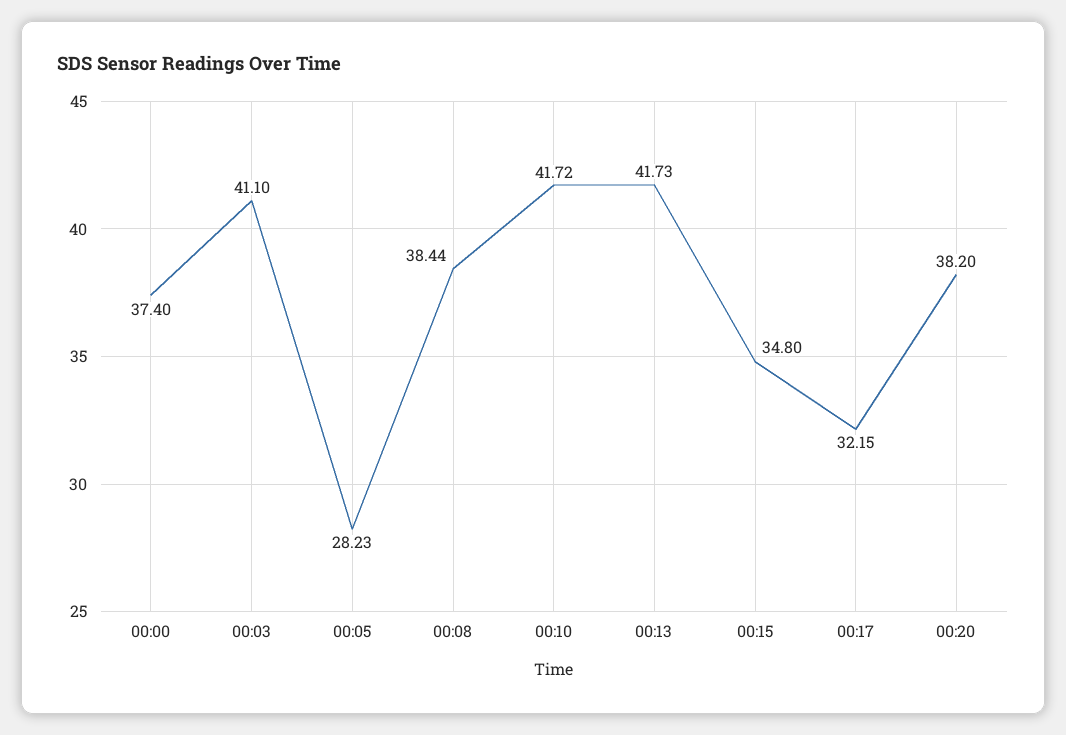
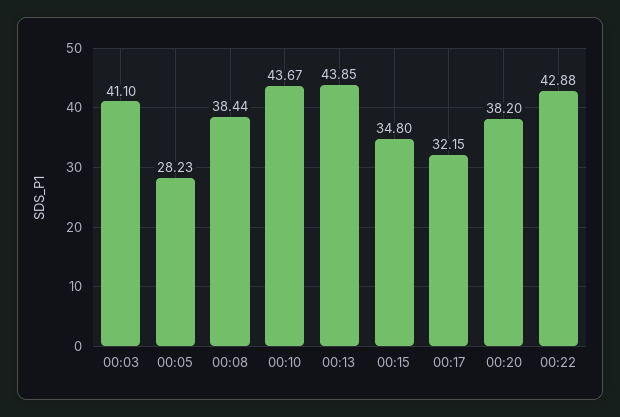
00:00: 37.4 -> none
00:10: 41.72 -> 43.67
00:13: 41.73 -> 43.85
00:22: none -> 42.88

